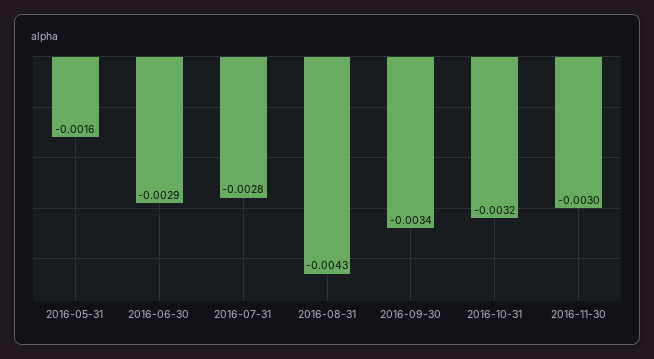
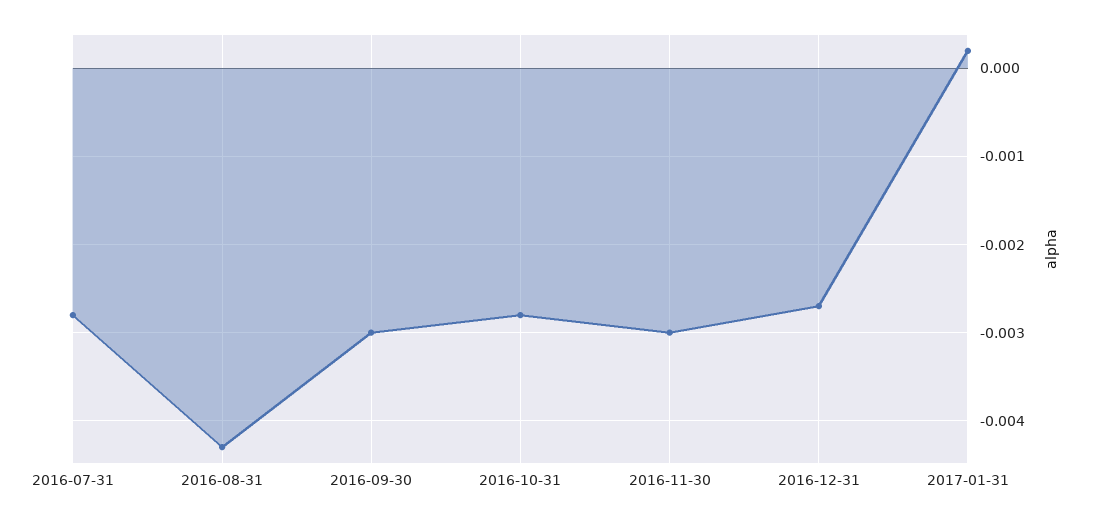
2016-05-31: -0.0016 -> none
2016-06-30: -0.0029 -> none
2016-09-30: -0.0034 -> -0.003
2016-10-31: -0.0032 -> -0.0028
2016-12-31: none -> -0.0027
2017-01-31: none -> 0.0002

